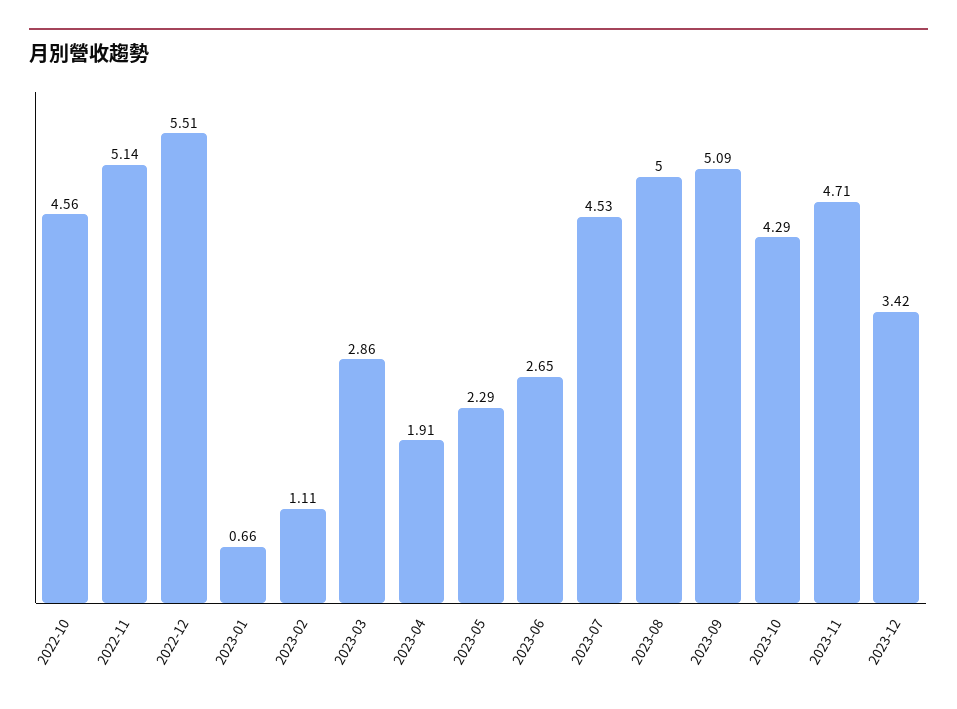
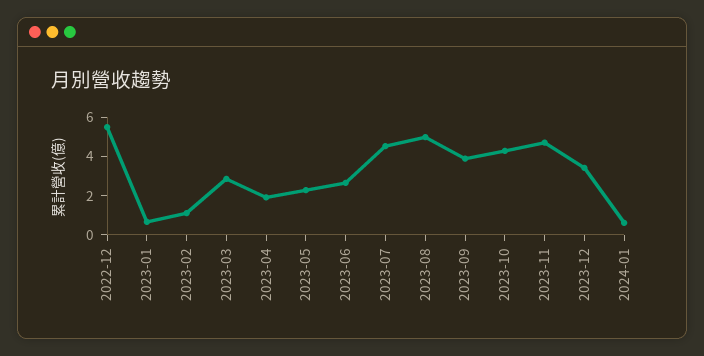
2022-10: 4.56 -> none
2022-11: 5.14 -> none
2023-09: 5.09 -> 4
2024-01: none -> 0.5

